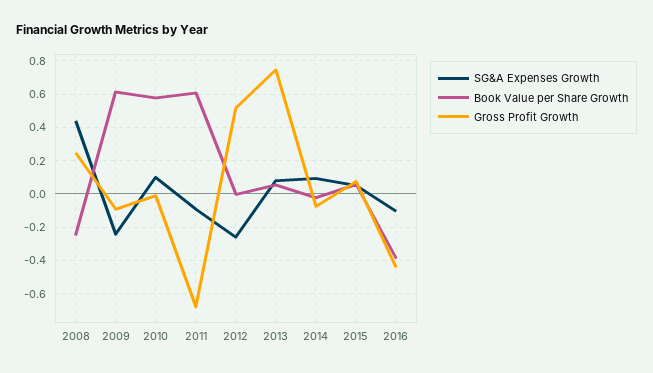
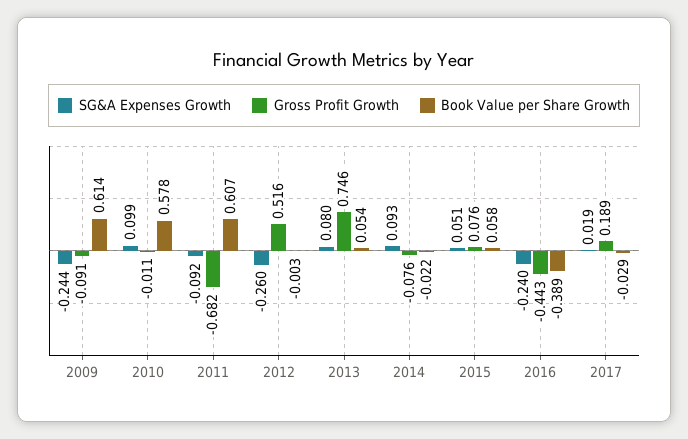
SG&A Expenses Growth, 2008: 0.45 -> none
Book Value per Share Growth, 2008: -0.25 -> none
Gross Profit Growth, 2008: 0.25 -> none
SG&A Expenses Growth, 2016: -0.1 -> -0.24
SG&A Expenses Growth, 2017: none -> 0.019
Gross Profit Growth, 2017: none -> 0.189
Book Value per Share Growth, 2017: none -> -0.029

